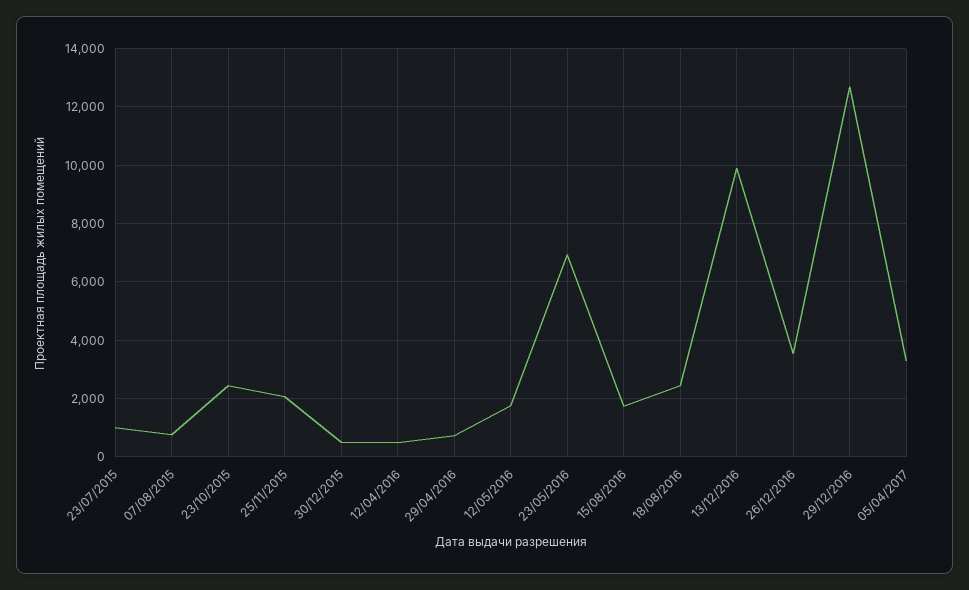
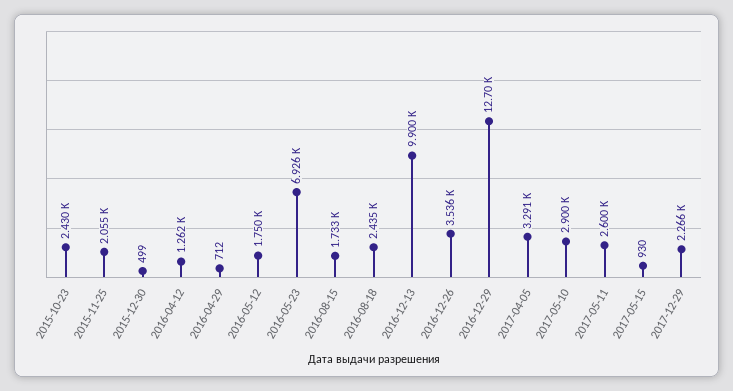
23/07/2015: 1000 -> none
07/08/2015: 750 -> none
12/04/2016: 500 -> 1262
2017-05-10: none -> 2900
2017-05-11: none -> 2600
2017-05-15: none -> 930
2017-12-29: none -> 2266

